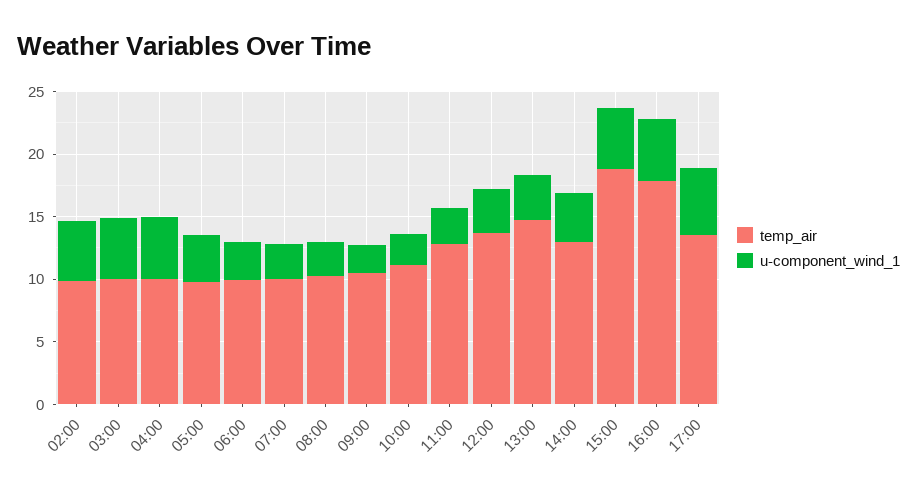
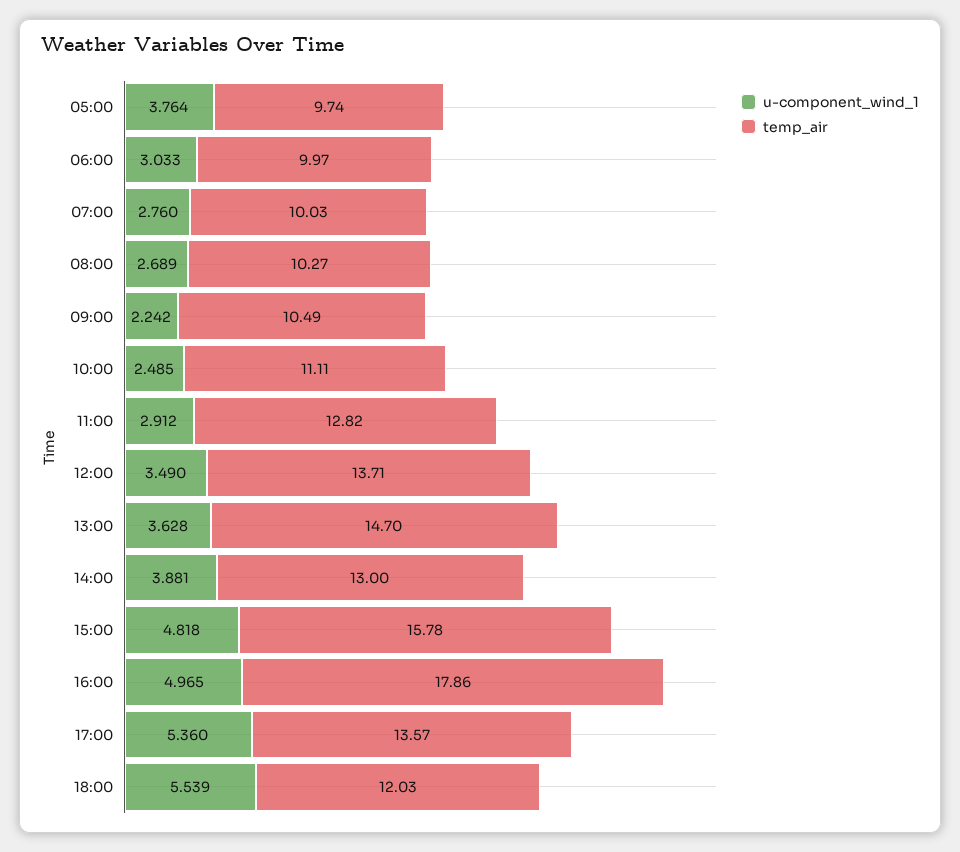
temp_air, 02:00: 10 -> none
u-component_wind_1, 02:00: 5 -> none
temp_air, 03:00: 10 -> none
u-component_wind_1, 03:00: 5 -> none
temp_air, 04:00: 10 -> none
u-component_wind_1, 04:00: 5 -> none
temp_air, 15:00: 19 -> 15.78
u-component_wind_1, 18:00: none -> 5.539
temp_air, 18:00: none -> 12.03

